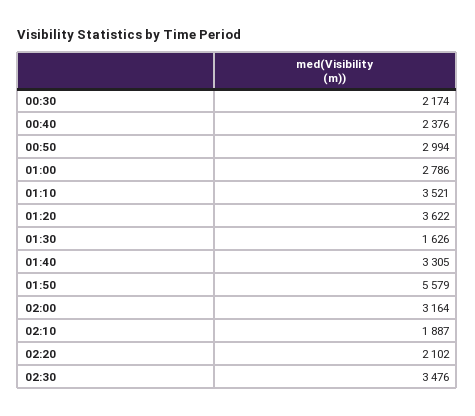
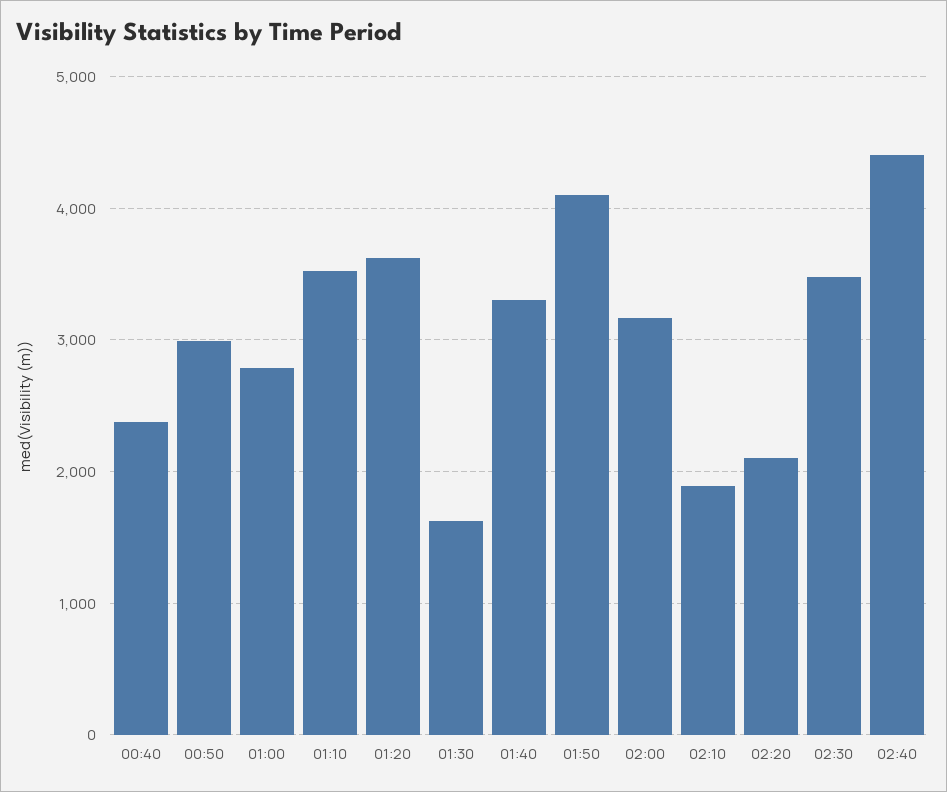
00:30: 2174 -> none
01:50: 5579 -> 4100
02:40: none -> 4400

